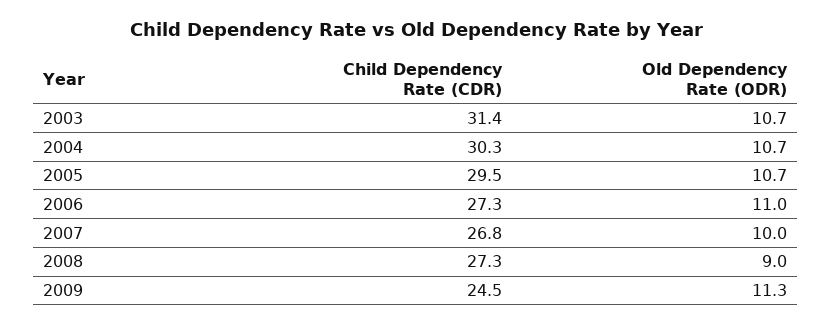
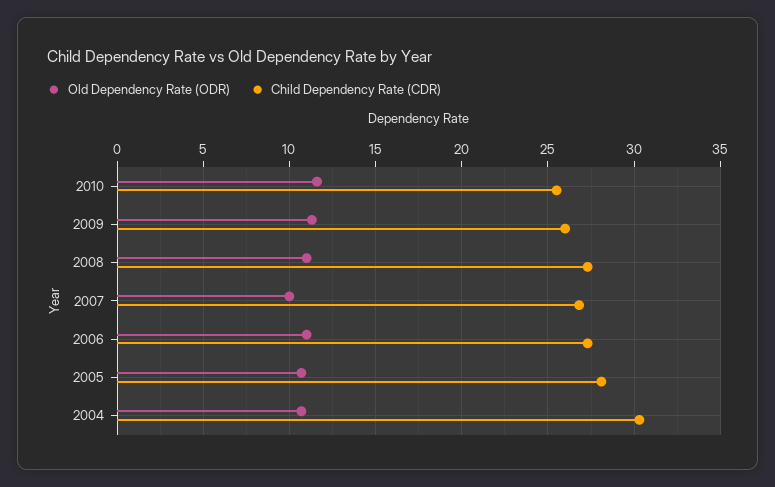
Child Dependency Rate (CDR), 2003: 31.4 -> none
Old Dependency Rate (ODR), 2003: 10.7 -> none
Child Dependency Rate (CDR), 2005: 29.5 -> 28
Old Dependency Rate (ODR), 2008: 9 -> 11
Child Dependency Rate (CDR), 2009: 24.5 -> 26
Old Dependency Rate (ODR), 2010: none -> 11.5
Child Dependency Rate (CDR), 2010: none -> 25.5

